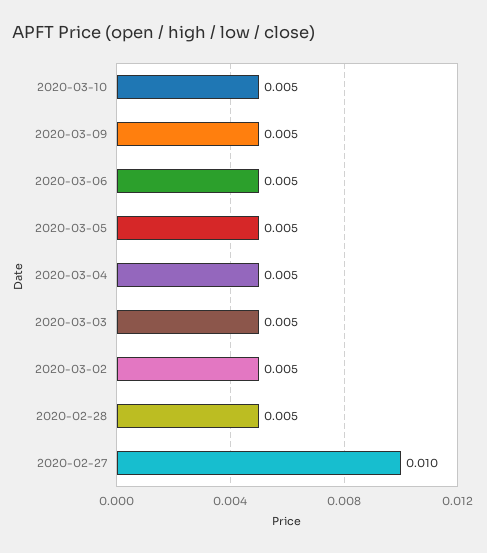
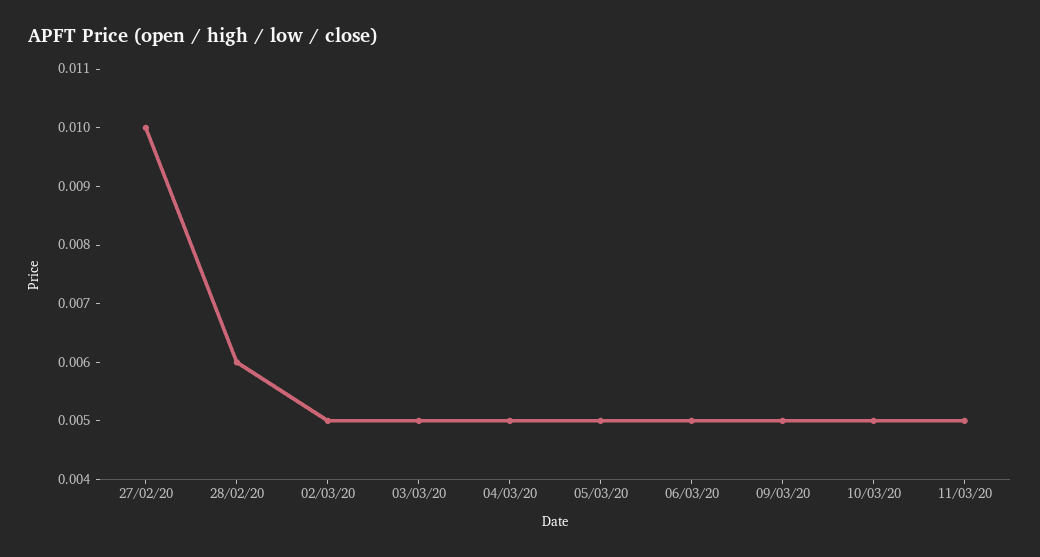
2020-02-28: 0.005 -> 0.006
11/03/20: none -> 0.005

